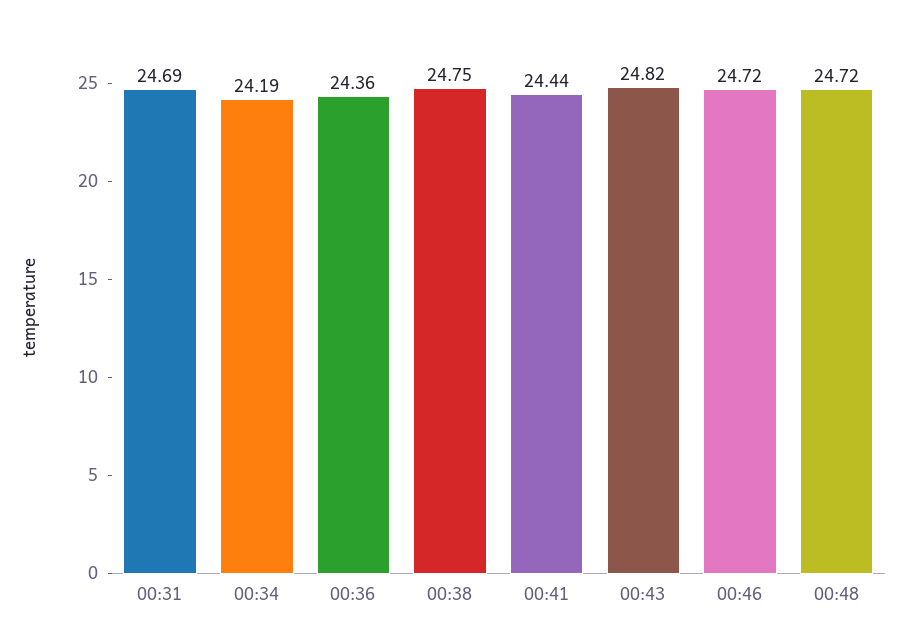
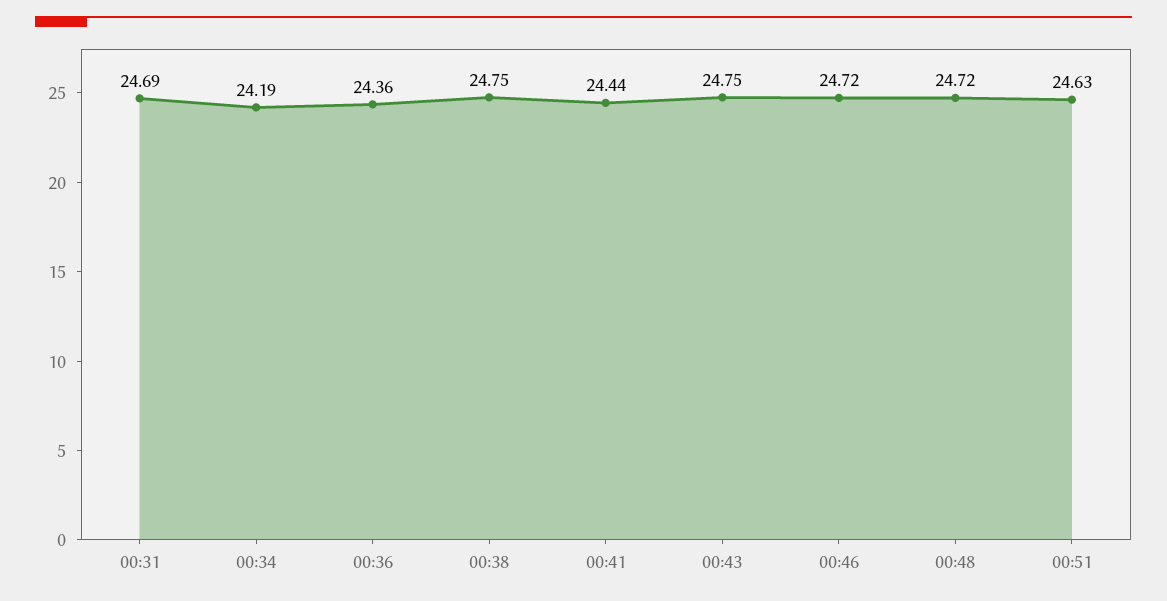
00:43: 24.82 -> 24.75
00:51: none -> 24.63

